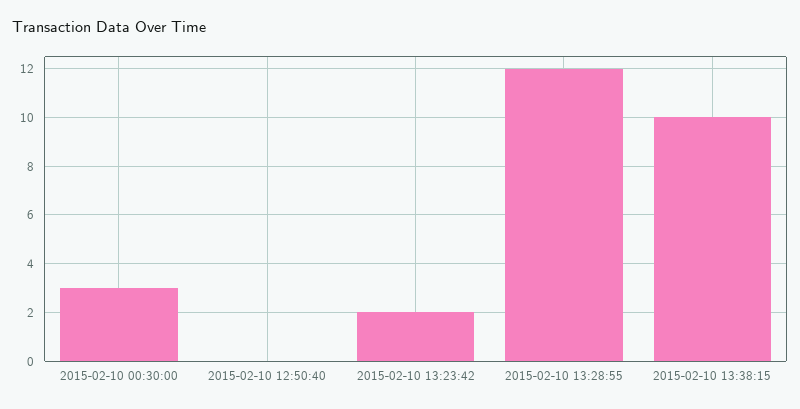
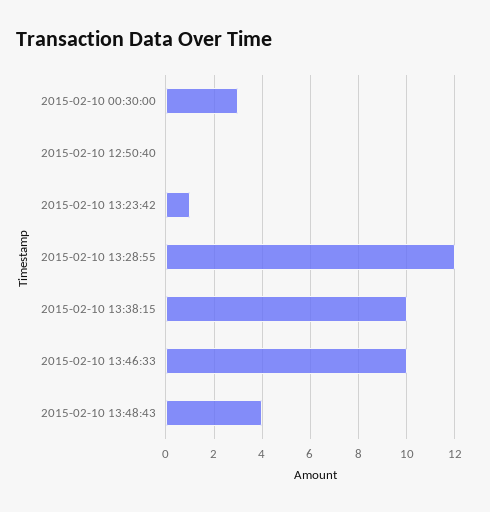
2015-02-10 13:23:42: 2 -> 1
2015-02-10 13:46:33: none -> 10
2015-02-10 13:48:43: none -> 4

